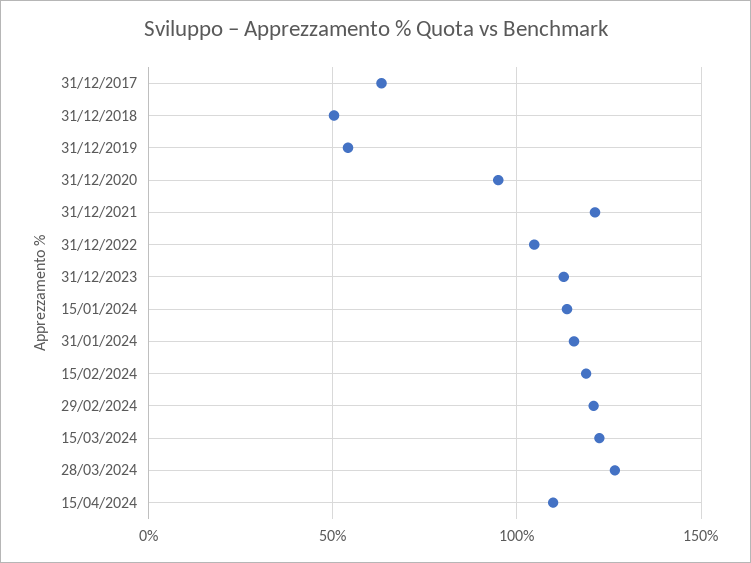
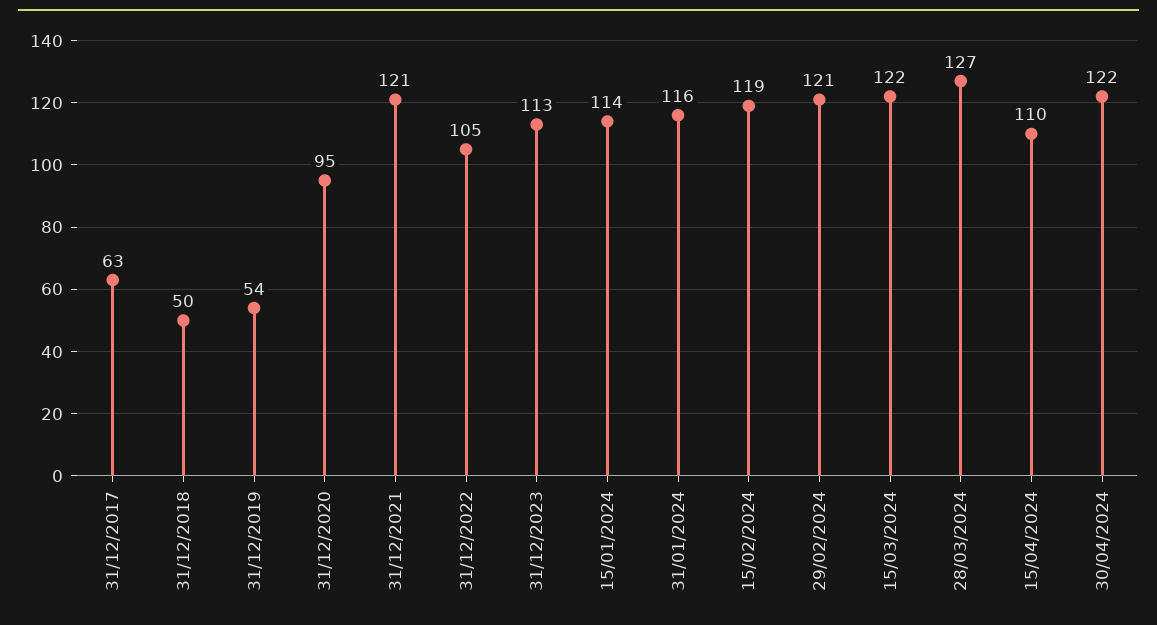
30/04/2024: none -> 122

